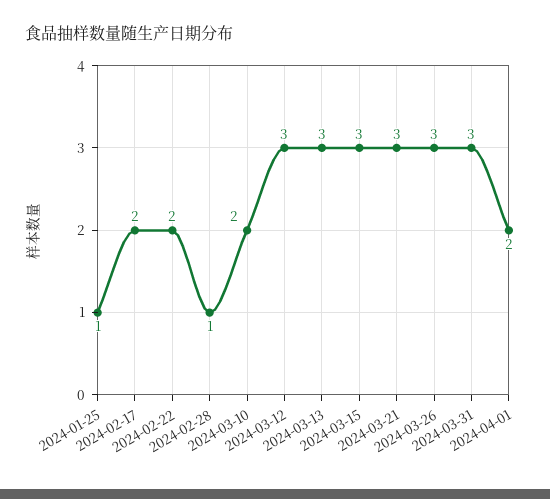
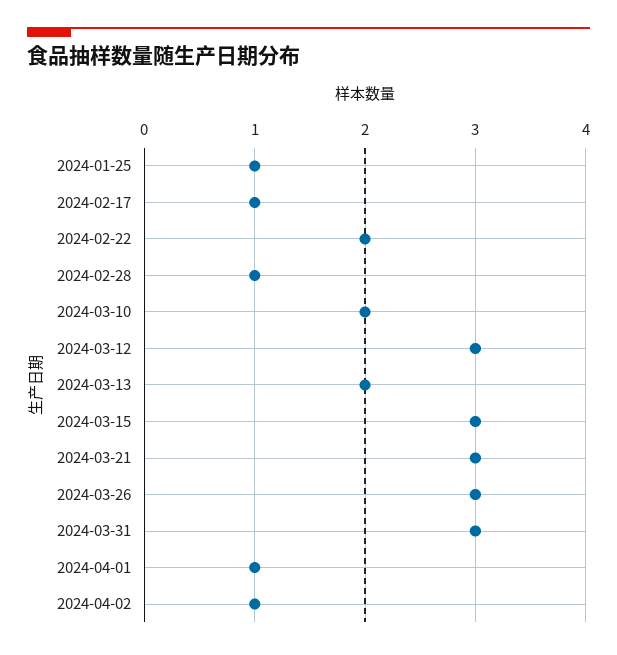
2024-02-17: 2 -> 1
2024-03-13: 3 -> 2
2024-04-01: 2 -> 1
2024-04-02: none -> 1

